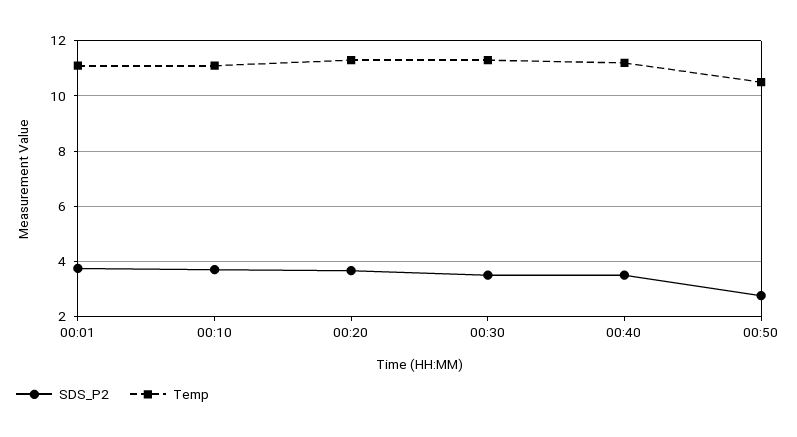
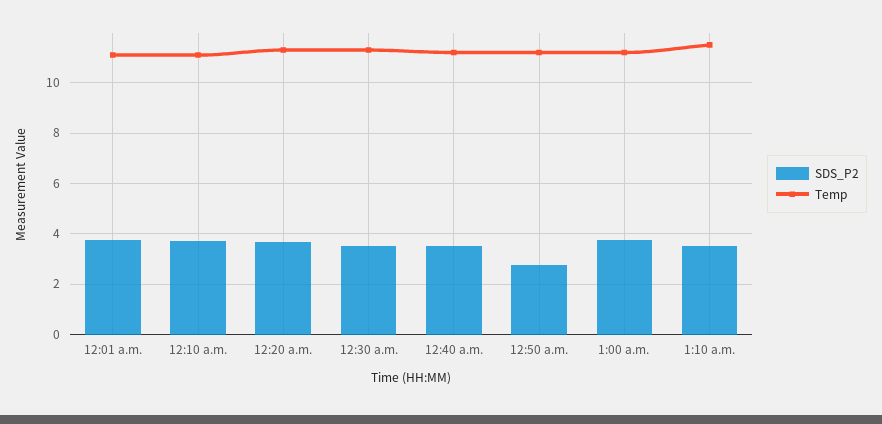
Temp, 00:50: 10.5 -> 11.25
SDS_P2, 1:00 a.m.: none -> 3.75
Temp, 1:00 a.m.: none -> 11.25
SDS_P2, 1:10 a.m.: none -> 3.5
Temp, 1:10 a.m.: none -> 11.5

